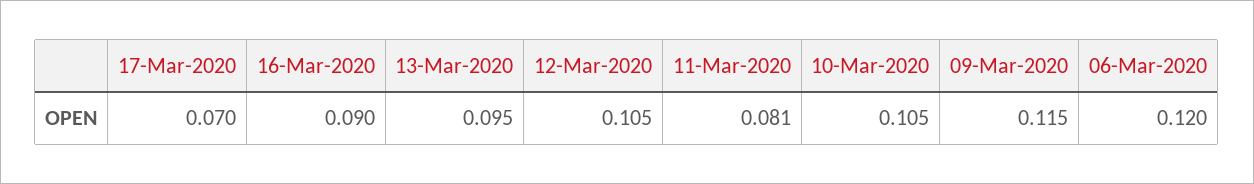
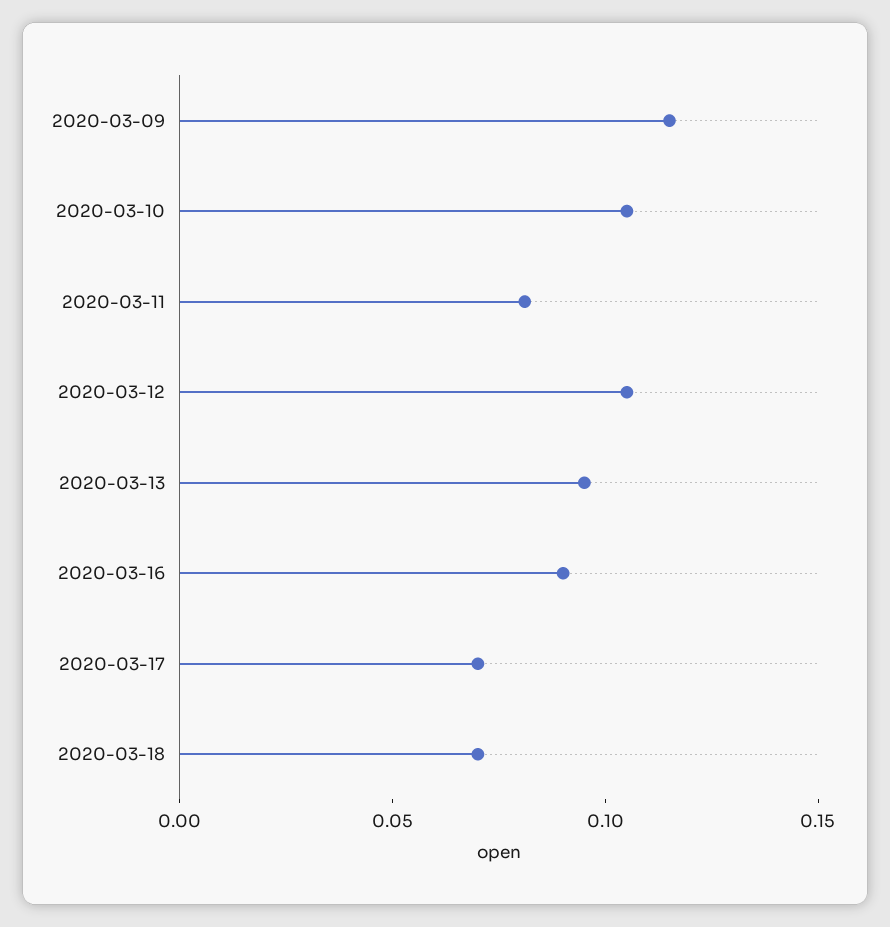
06-Mar-2020: 0.12 -> none
2020-03-18: none -> 0.07

